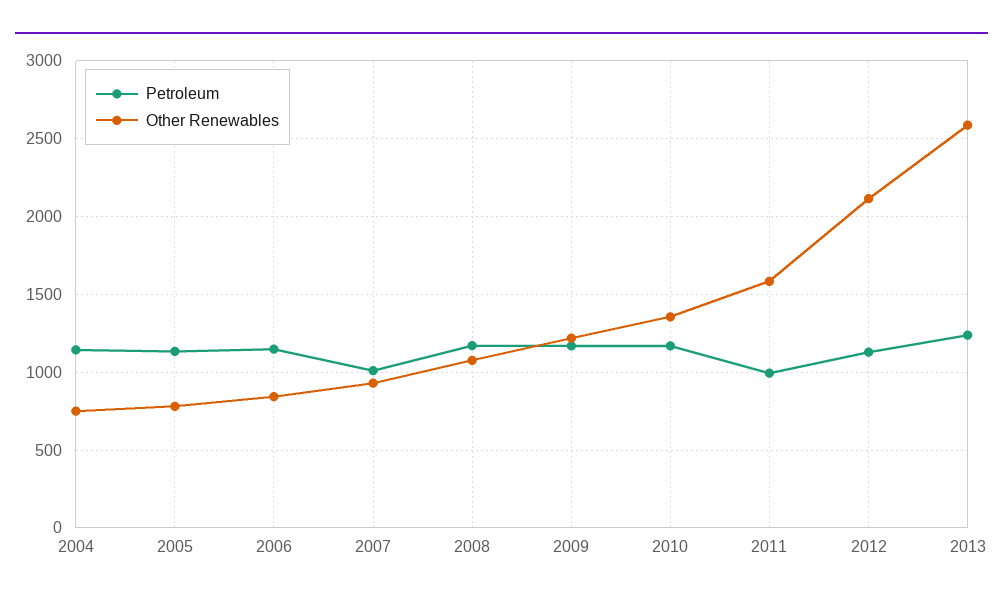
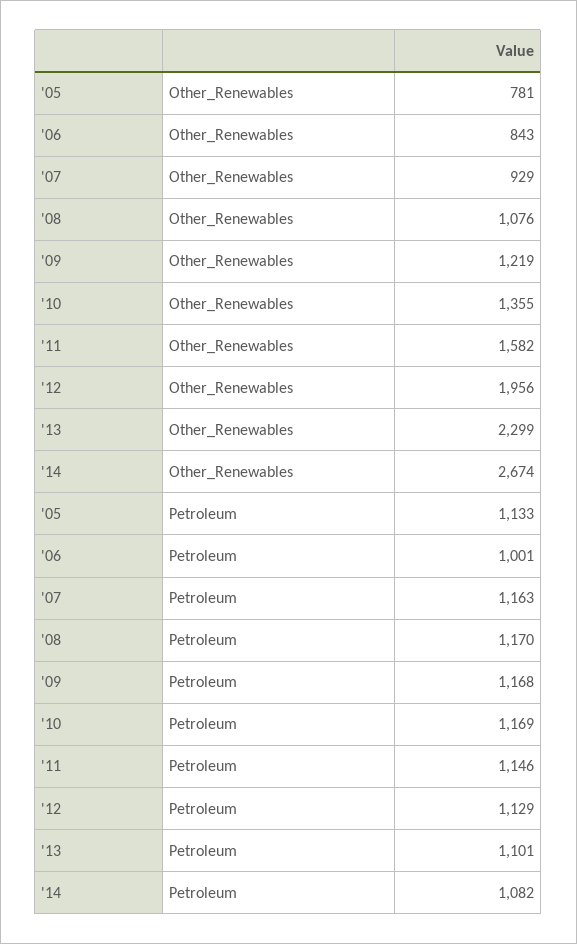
Petroleum, 2004: 1150 -> none
Other Renewables, 2004: 750 -> none
Petroleum, 2006: 1150 -> 1001
Petroleum, 2007: 1000 -> 1163
Petroleum, 2011: 1000 -> 1146
Other Renewables, 2012: 2100 -> 1956
Petroleum, 2013: 1250 -> 1101
Other Renewables, 2013: 2600 -> 2299
Other Renewables, '14: none -> 2674
Petroleum, '14: none -> 1082

